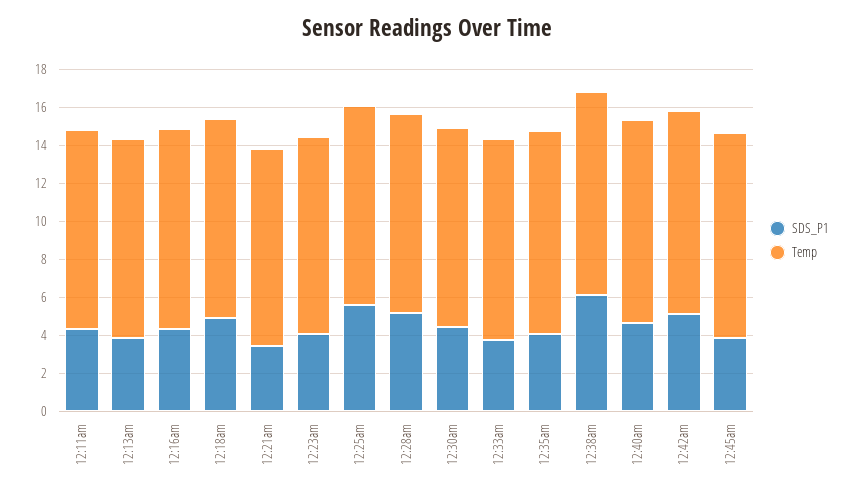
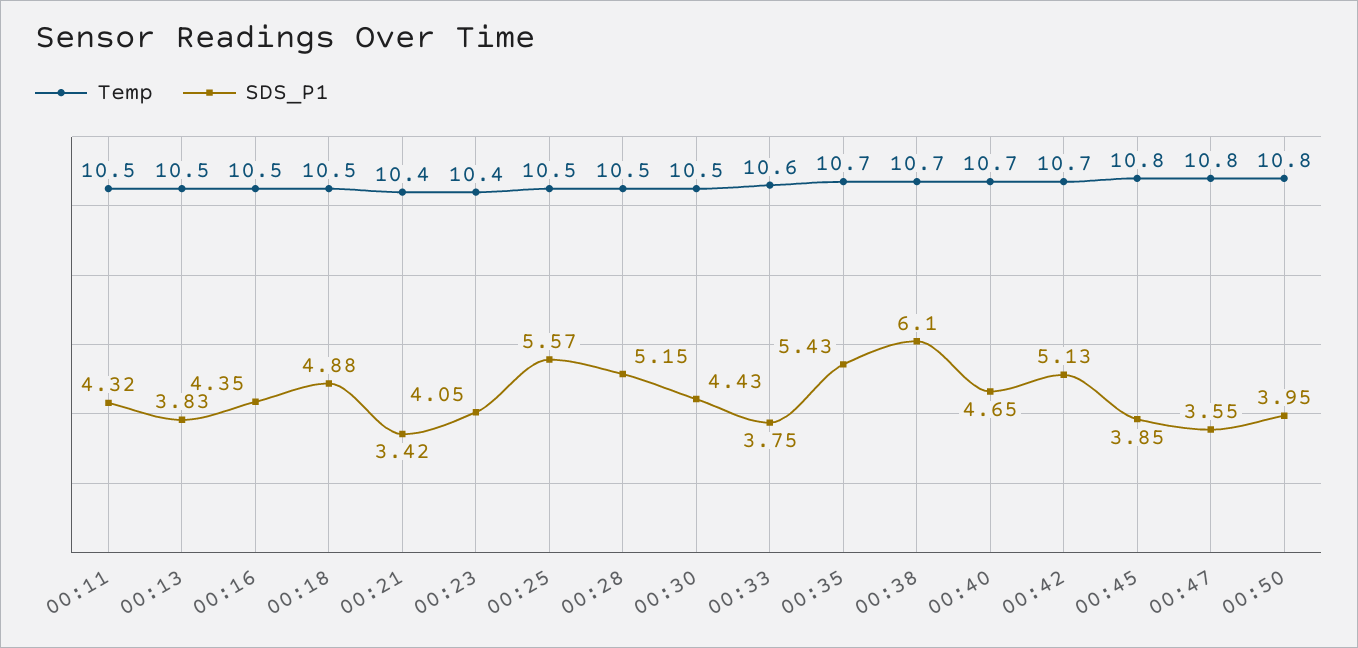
SDS_P1, 12:35am: 4 -> 5.43
Temp, 00:47: none -> 10.8
SDS_P1, 00:47: none -> 3.55
Temp, 00:50: none -> 10.8
SDS_P1, 00:50: none -> 3.95

